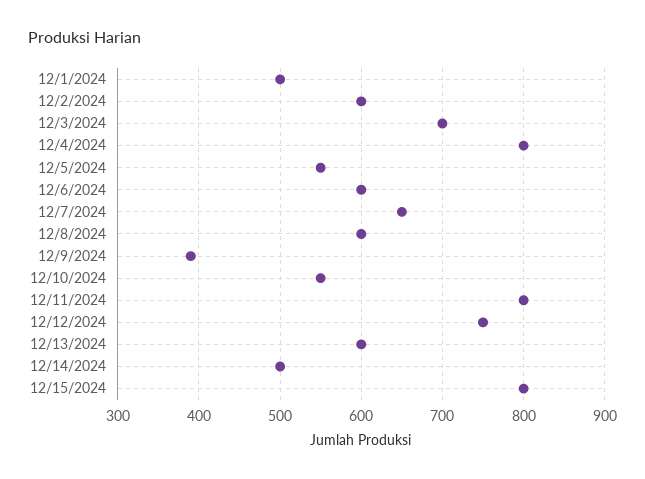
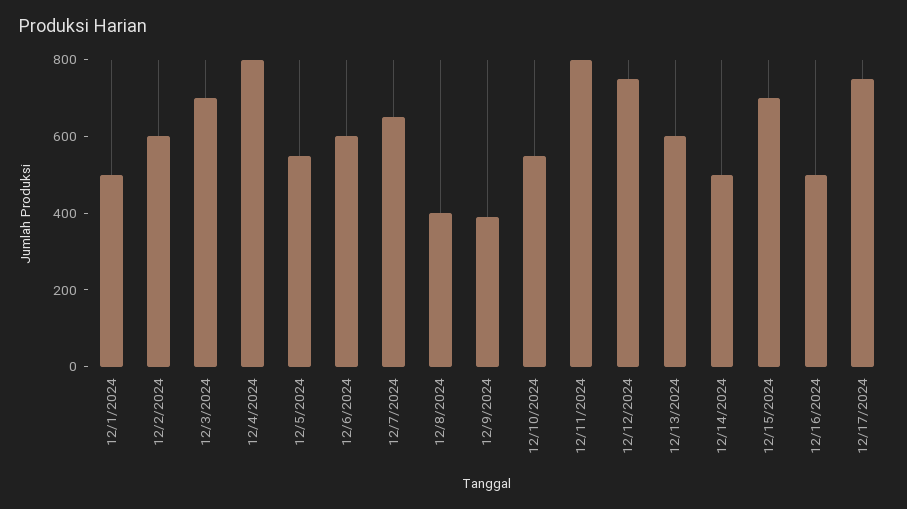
12/8/2024: 600 -> 400
12/15/2024: 800 -> 700
12/16/2024: none -> 500
12/17/2024: none -> 750

